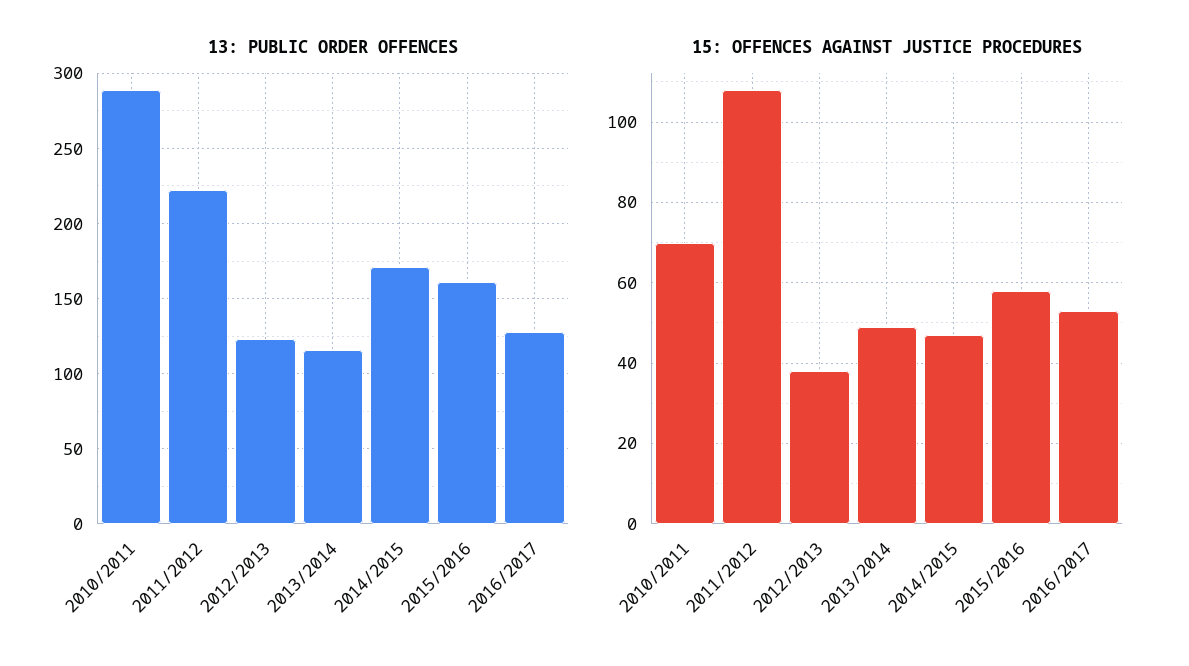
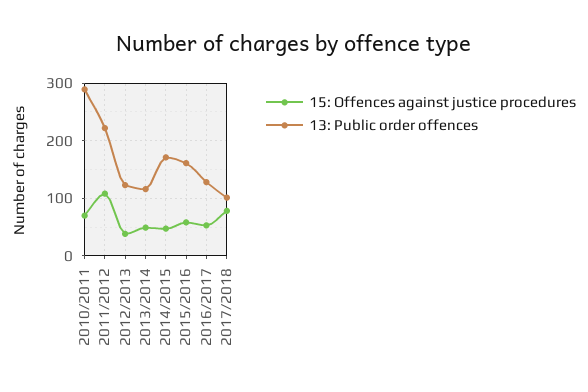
15: OFFENCES AGAINST JUSTICE PROCEDURES, 2017/2018: none -> 80
13: PUBLIC ORDER OFFENCES, 2017/2018: none -> 100

